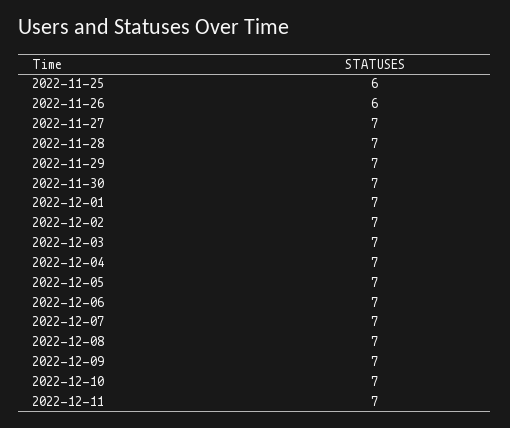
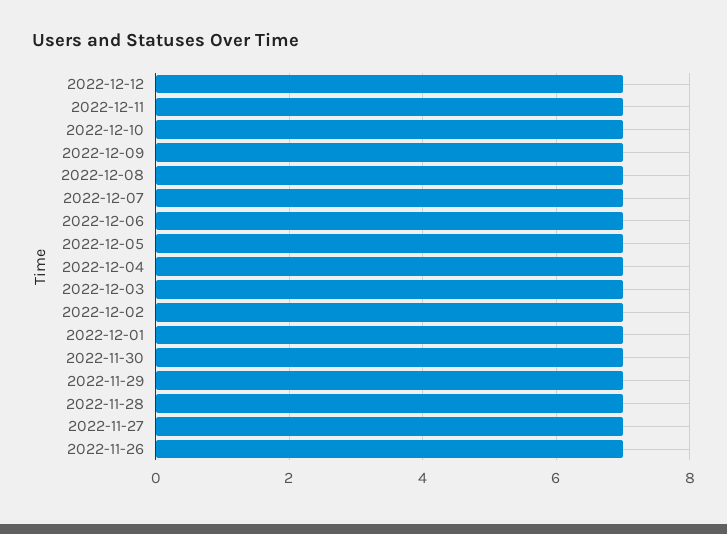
2022-11-25: 6 -> none
2022-11-26: 6 -> 7
2022-12-12: none -> 7

